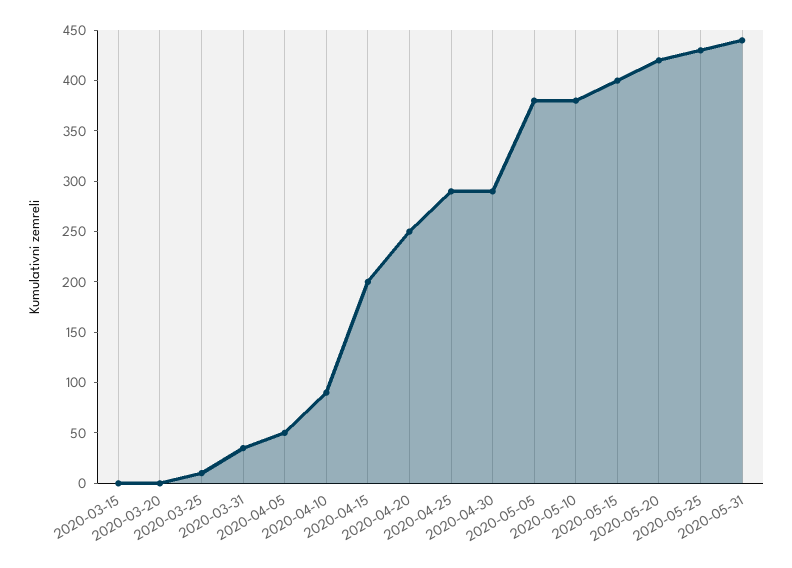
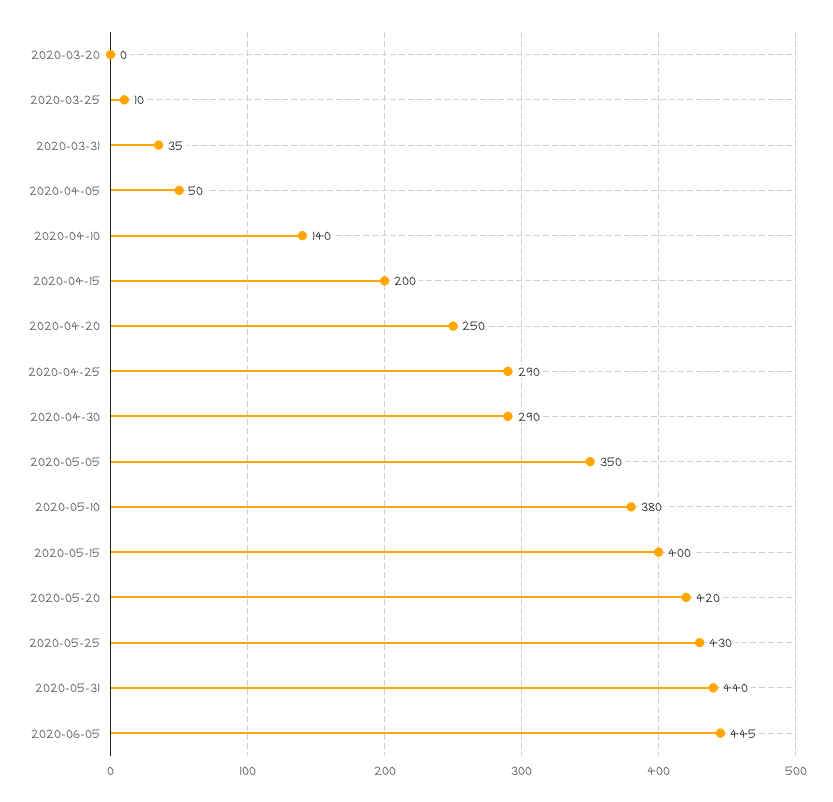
2020-03-15: 0 -> none
2020-04-10: 90 -> 140
2020-05-05: 380 -> 350
2020-06-05: none -> 445

